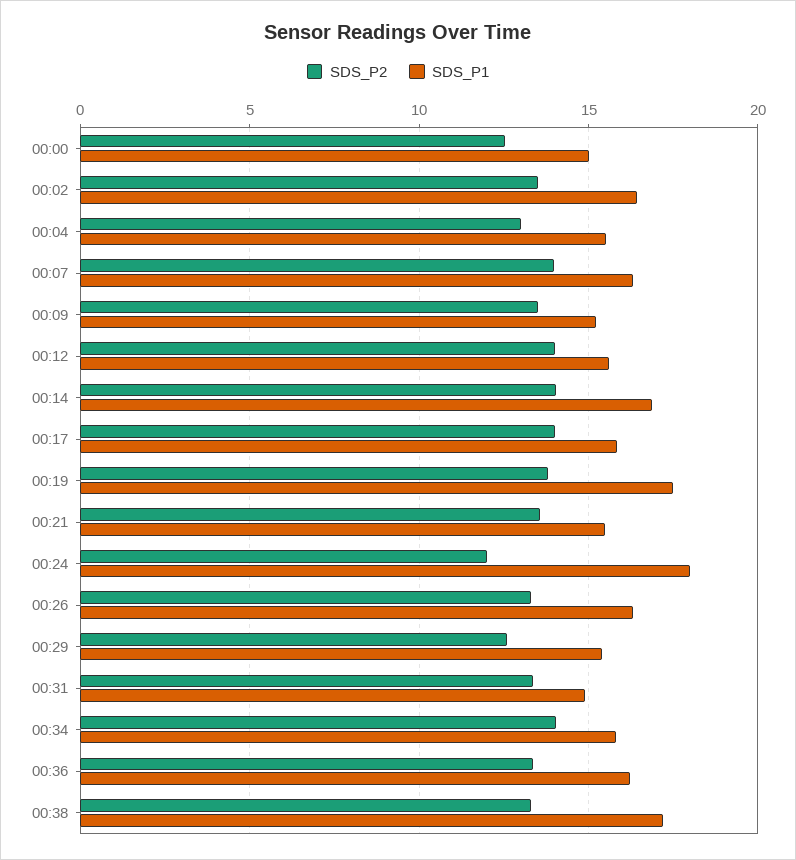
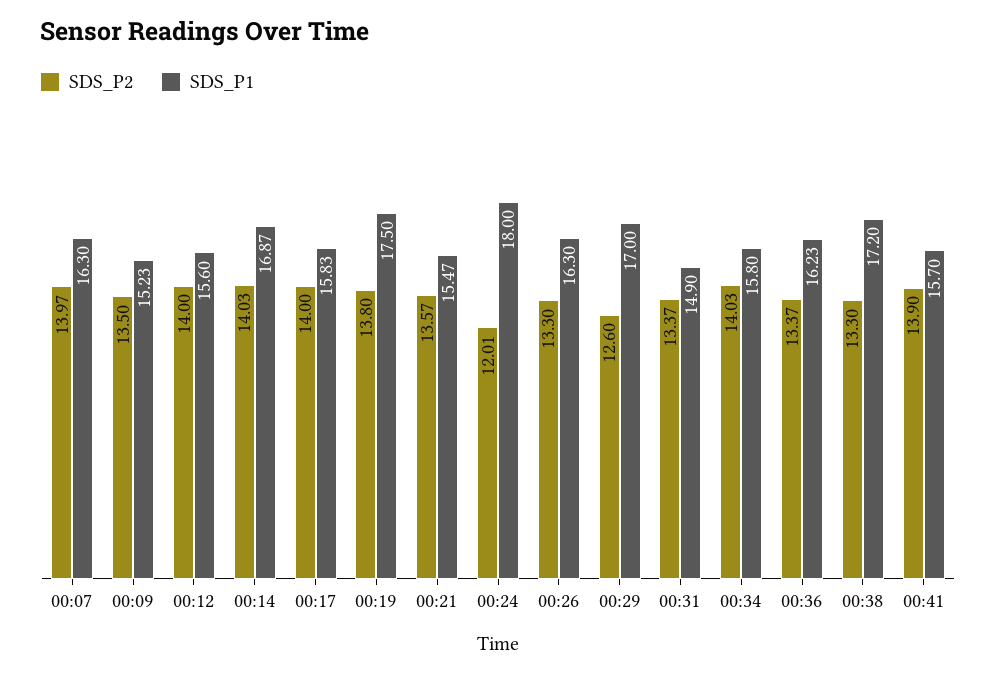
SDS_P2, 00:00: 12.5 -> none
SDS_P1, 00:00: 15 -> none
SDS_P2, 00:02: 13.5 -> none
SDS_P1, 00:02: 16.5 -> none
SDS_P2, 00:04: 13 -> none
SDS_P1, 00:04: 15.5 -> none
SDS_P1, 00:29: 15.5 -> 17
SDS_P2, 00:41: none -> 13.9
SDS_P1, 00:41: none -> 15.7

